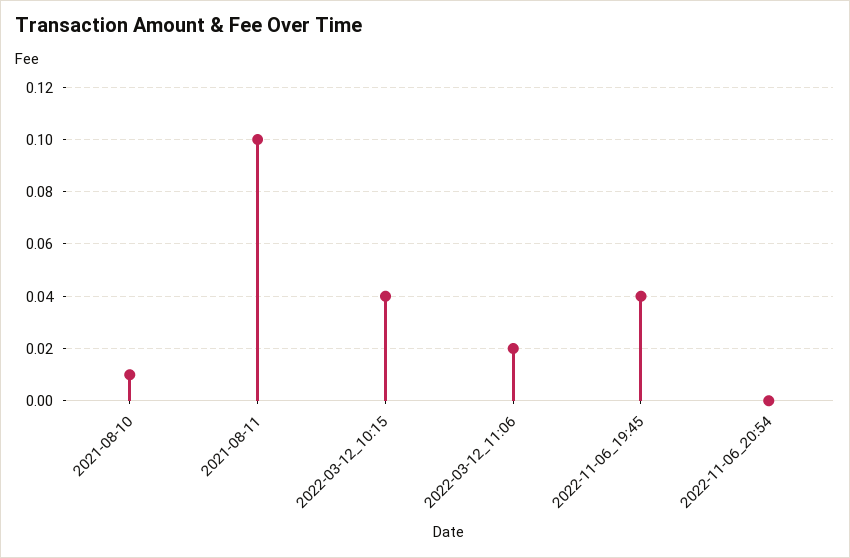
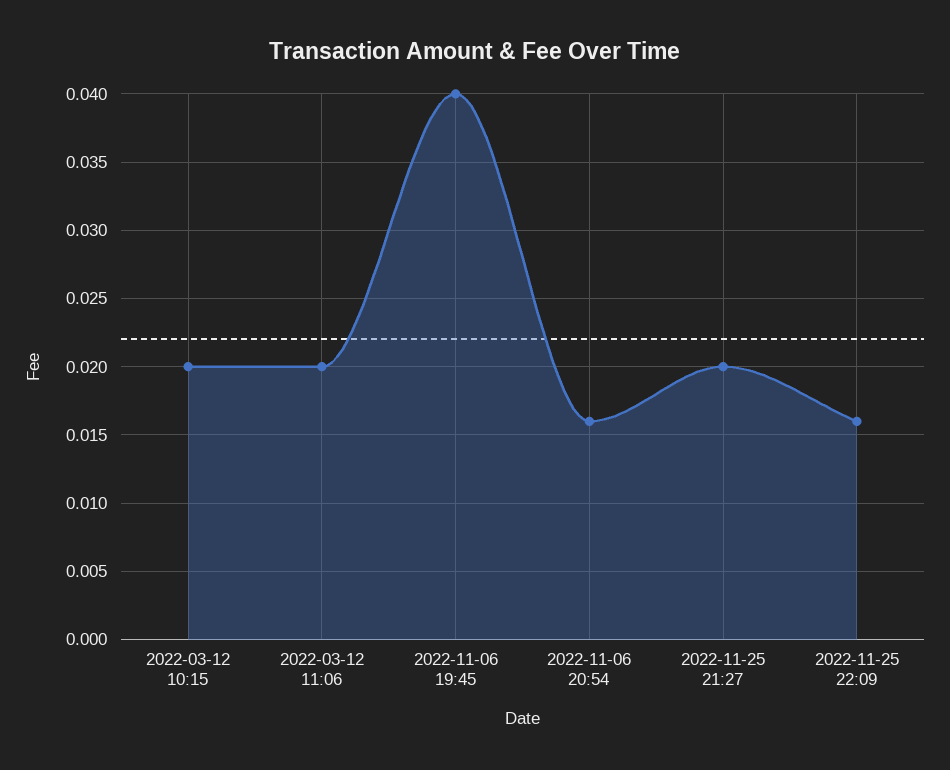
2021-08-10: 0.01 -> none
2021-08-11: 0.1 -> none
2022-03-12_10:15: 0.04 -> 0.02
2022-11-06_20:54: 0 -> 0.016
2022-11-25 21:27: none -> 0.02
2022-11-25 22:09: none -> 0.016

